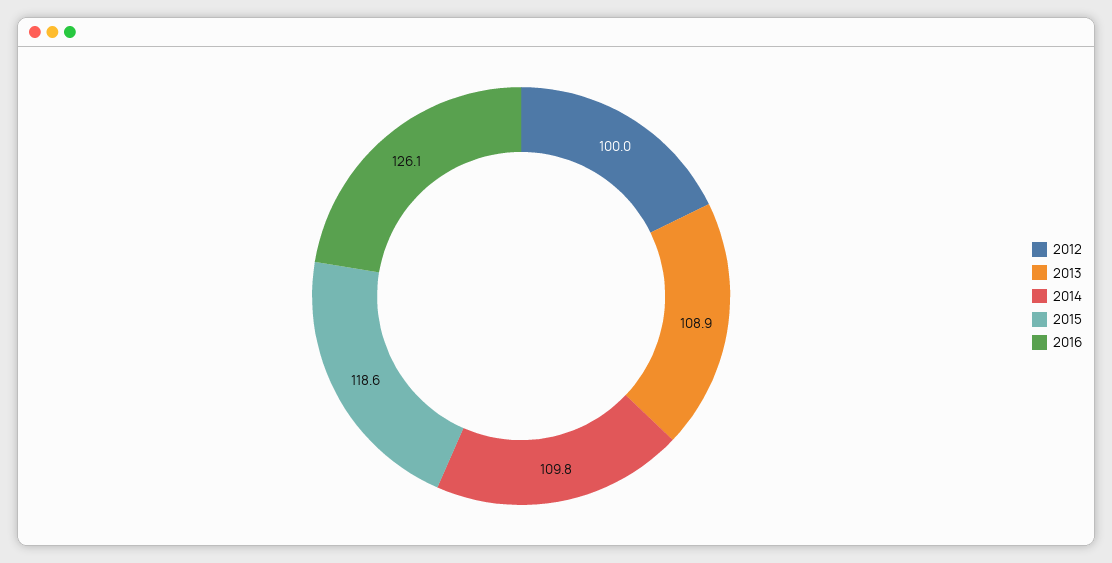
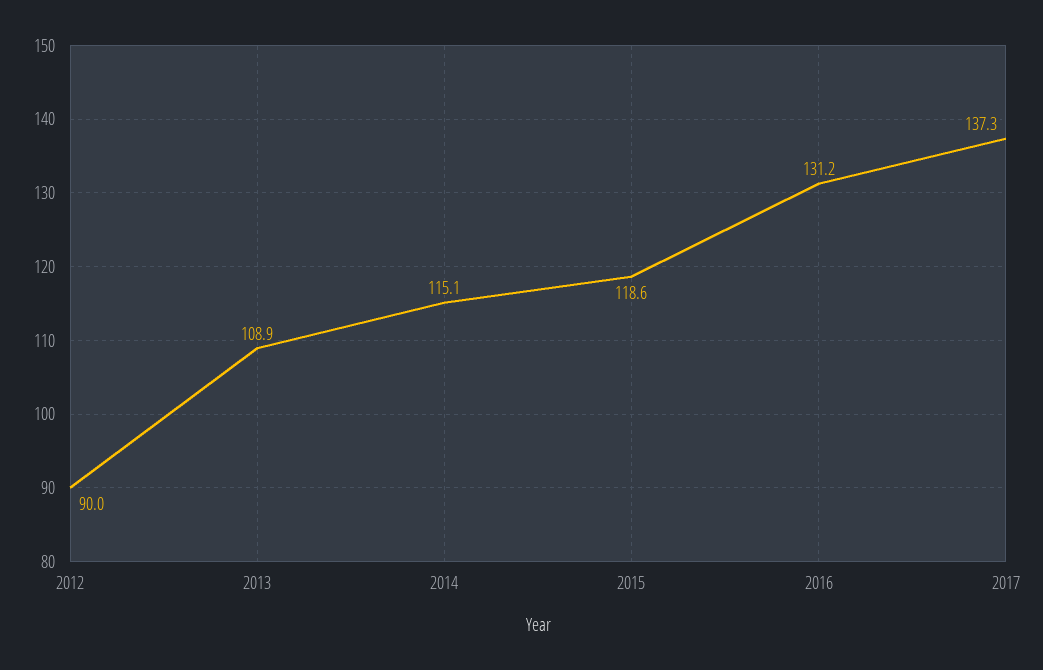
2012: 100 -> 90
2014: 109.8 -> 115.1
2016: 126.1 -> 131.2
2017: none -> 137.3

